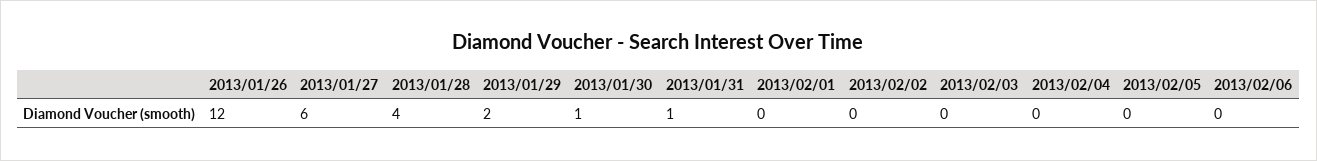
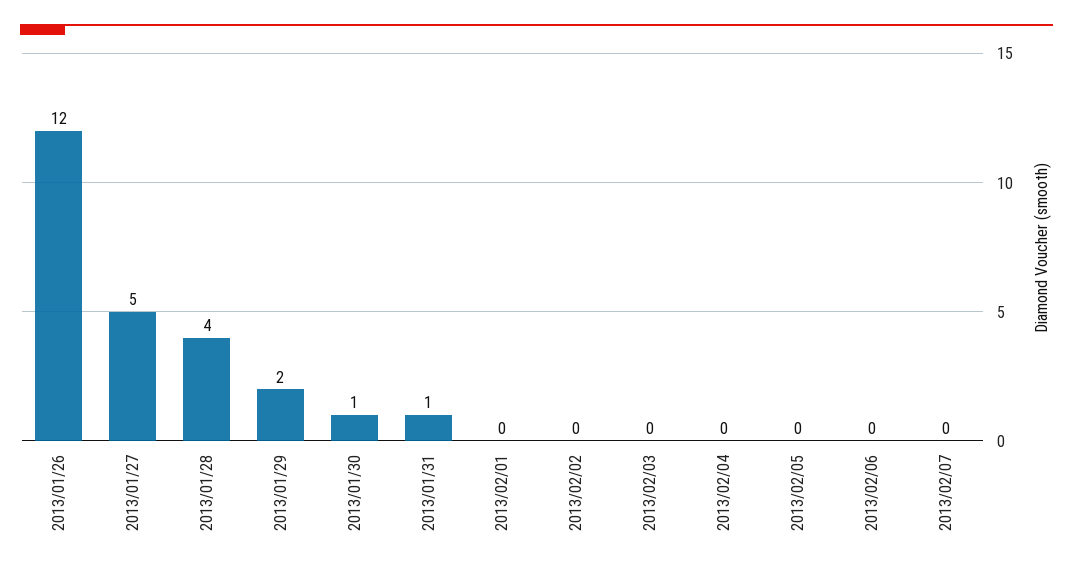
2013/01/27: 6 -> 5
2013/02/07: none -> 0

